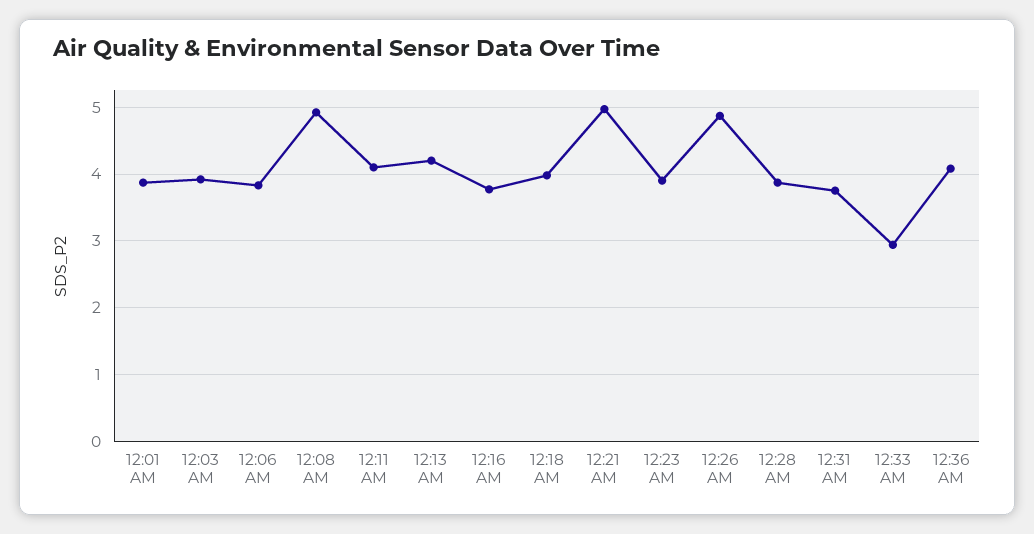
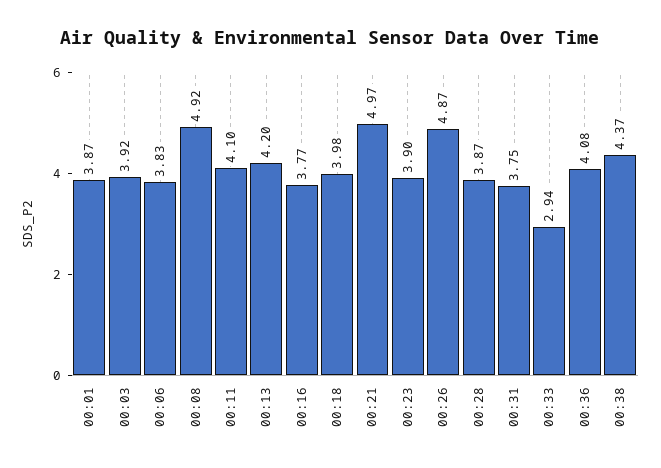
00:38: none -> 4.37

